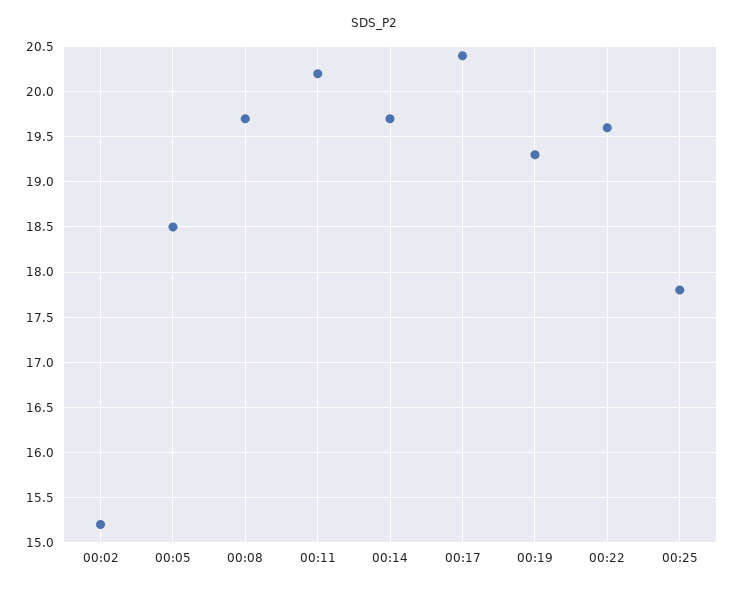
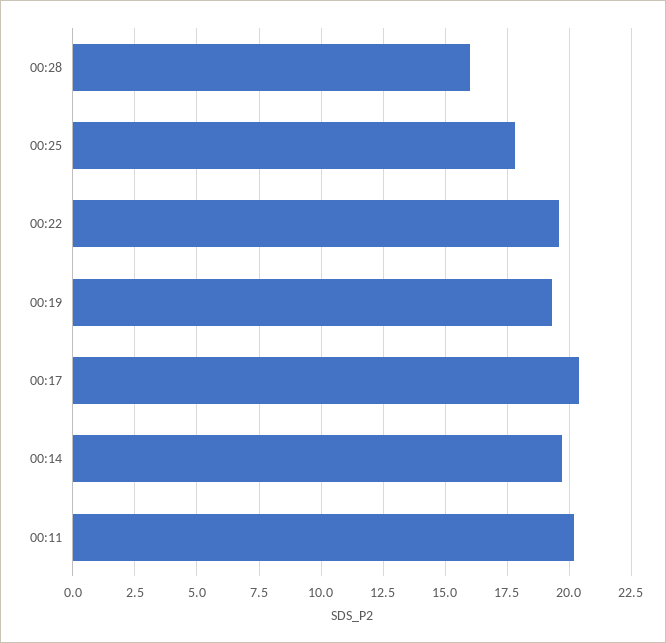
00:02: 15.2 -> none
00:05: 18.5 -> none
00:08: 19.7 -> none
00:28: none -> 16

